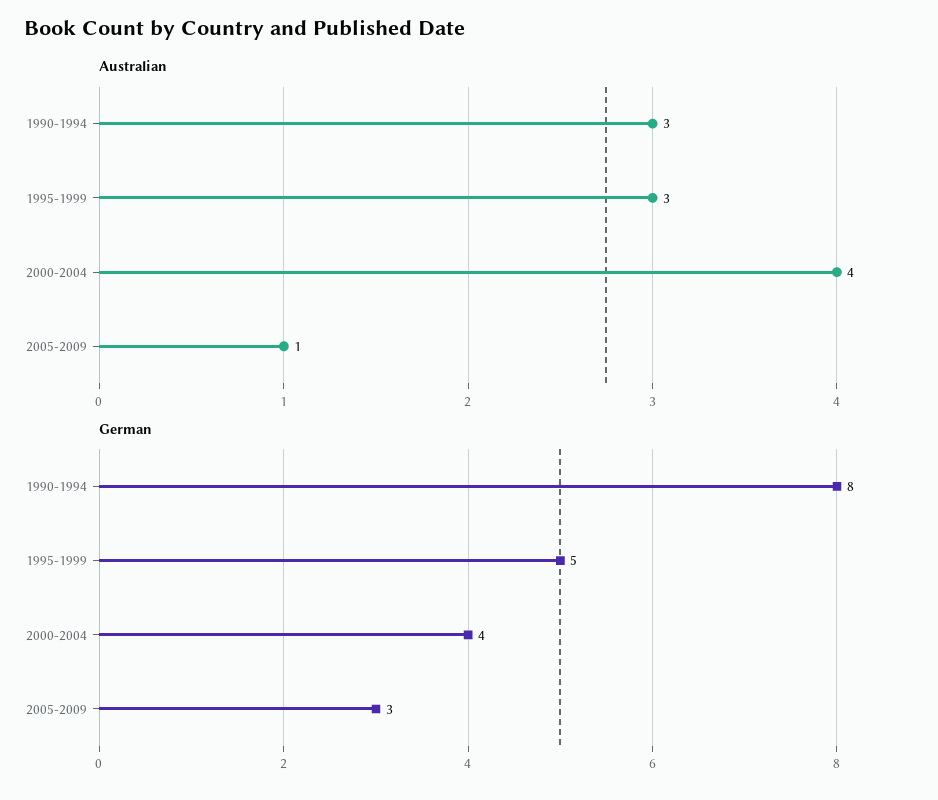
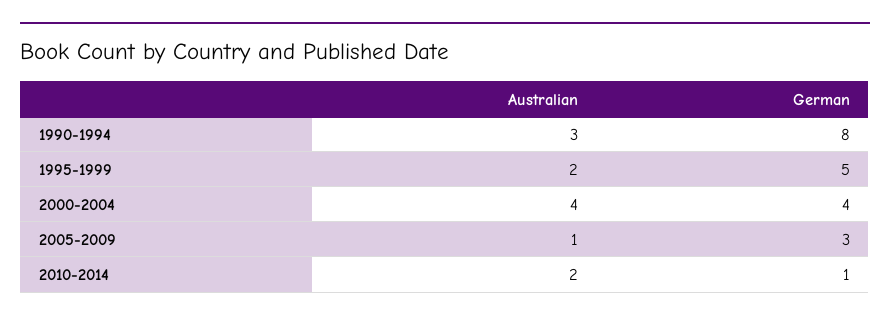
Australian, 1995-1999: 3 -> 2
Australian, 2010-2014: none -> 2
German, 2010-2014: none -> 1

